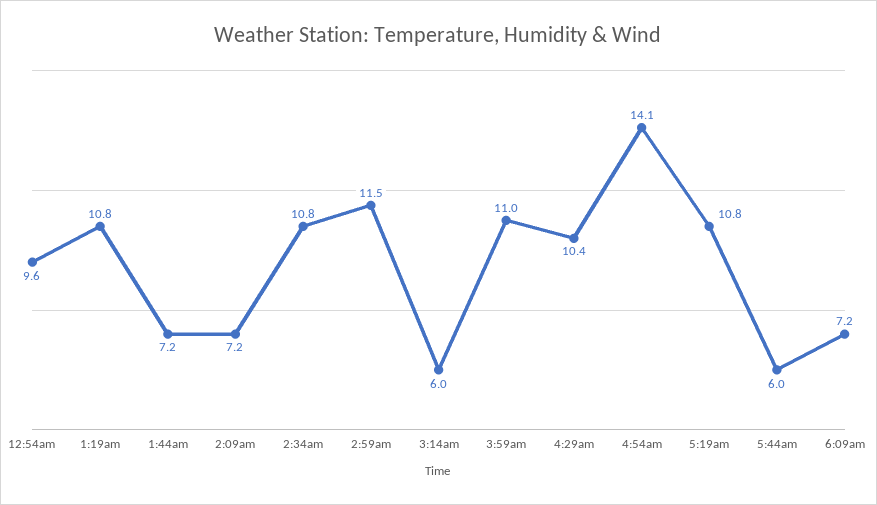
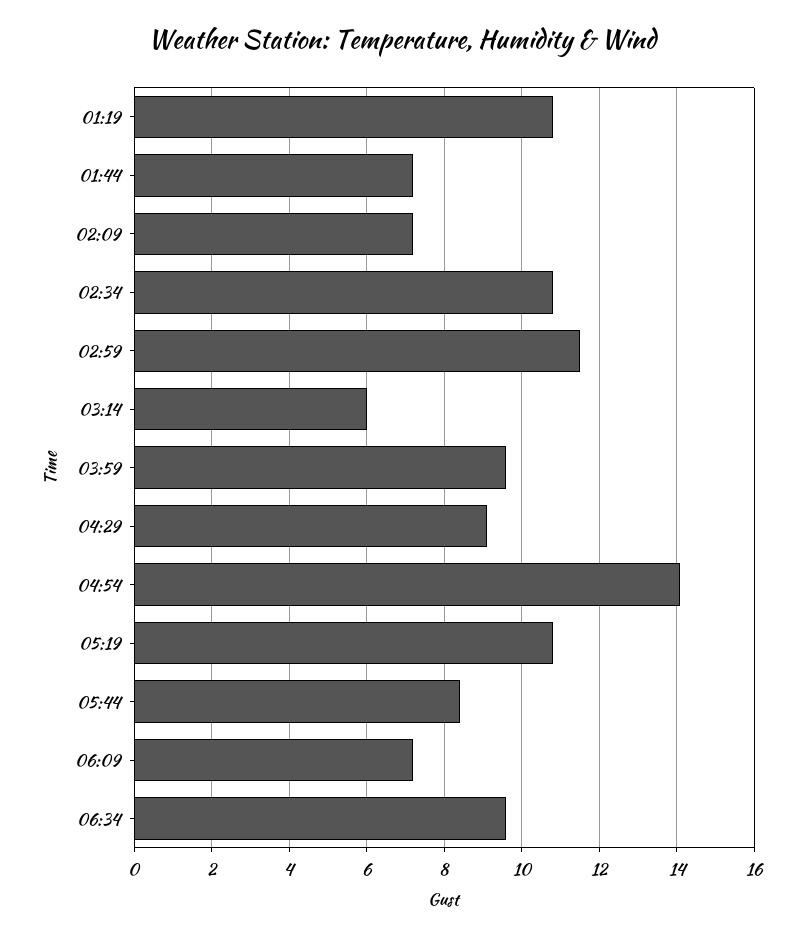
12:54am: 9.6 -> none
3:59am: 11 -> 9.5
4:29am: 10.4 -> 9
5:44am: 6 -> 8.5
06:34: none -> 9.5

